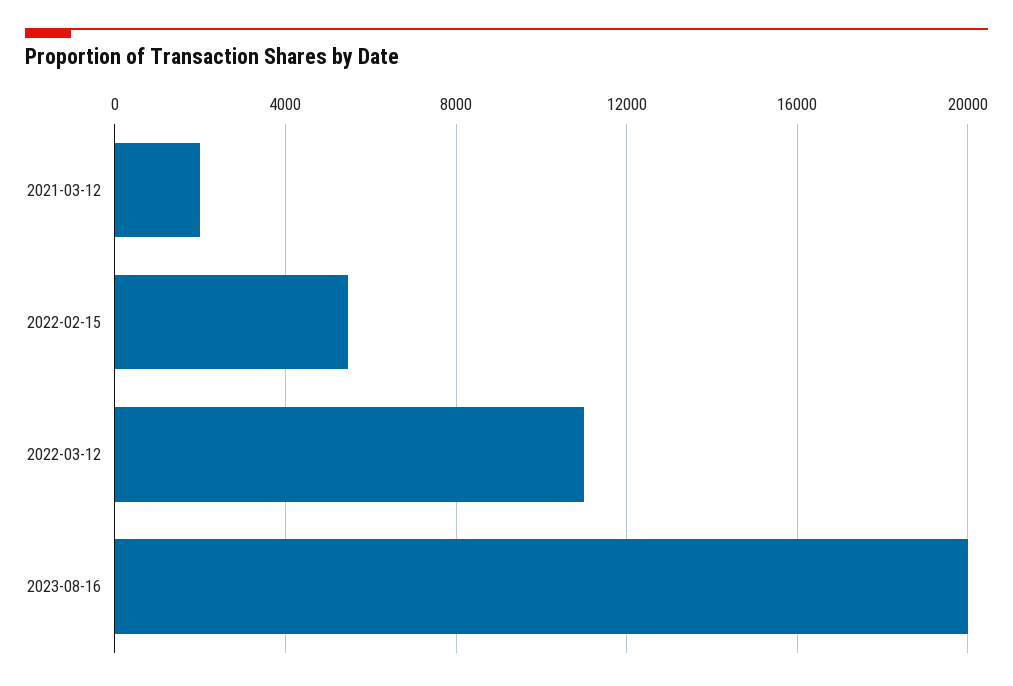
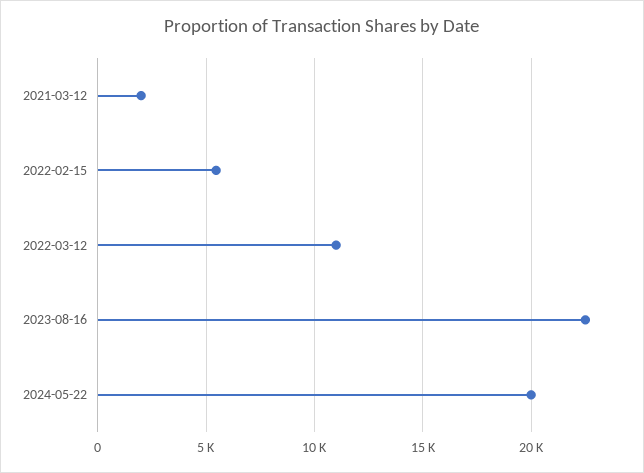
2023-08-16: 20000 -> 22500
2024-05-22: none -> 20000

